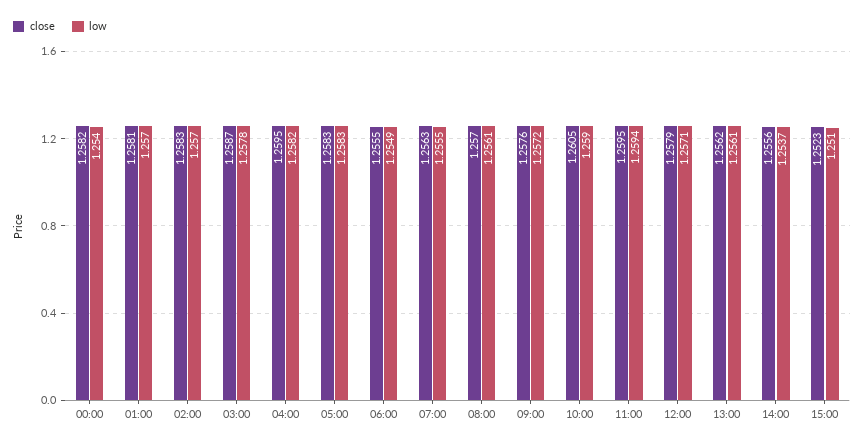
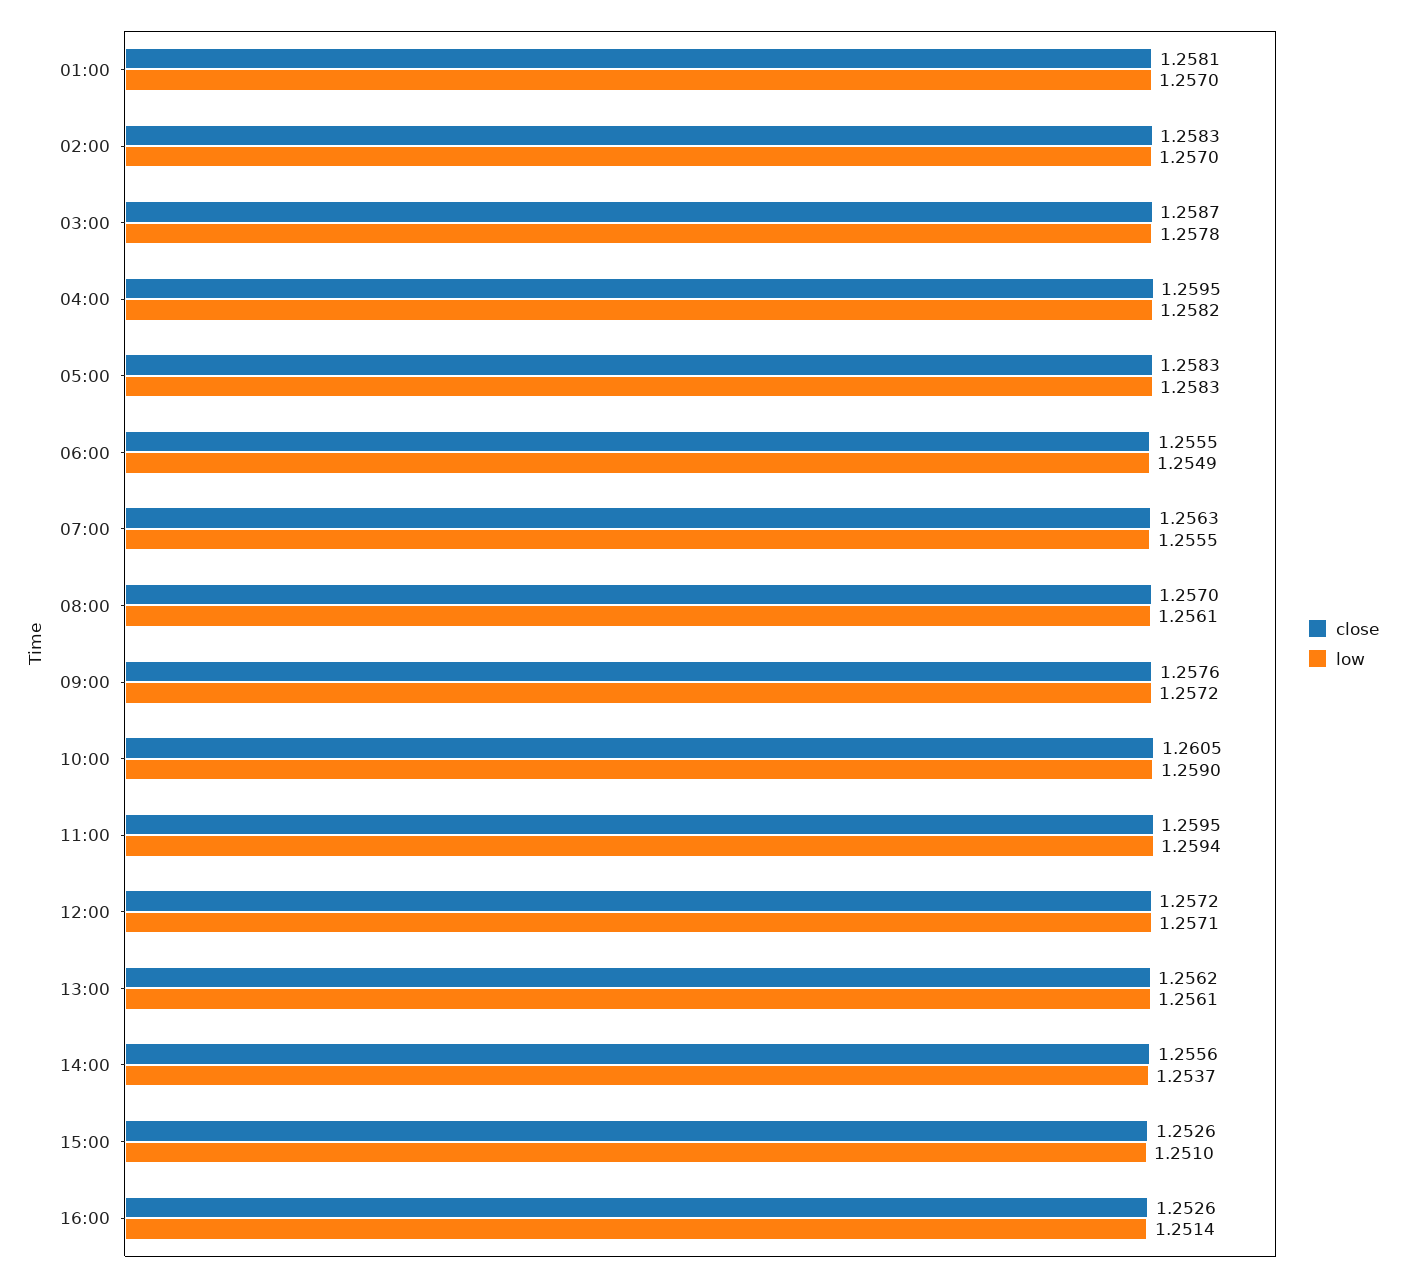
close, 00:00: 1.2582 -> none
low, 00:00: 1.254 -> none
close, 12:00: 1.2579 -> 1.2572
close, 15:00: 1.2523 -> 1.2526
close, 16:00: none -> 1.2526
low, 16:00: none -> 1.2514

